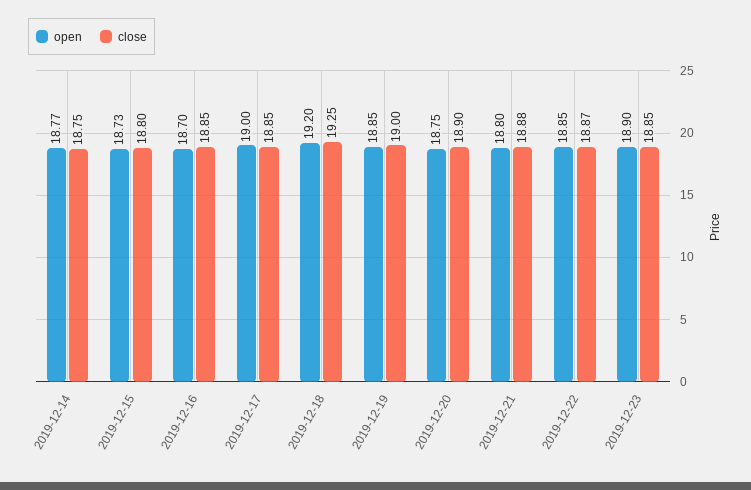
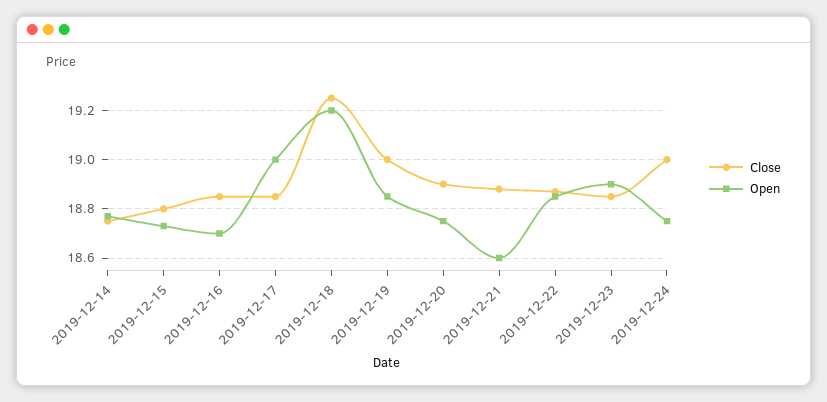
open, 2019-12-21: 18.8 -> 18.6
close, 2019-12-24: none -> 19
open, 2019-12-24: none -> 18.75

